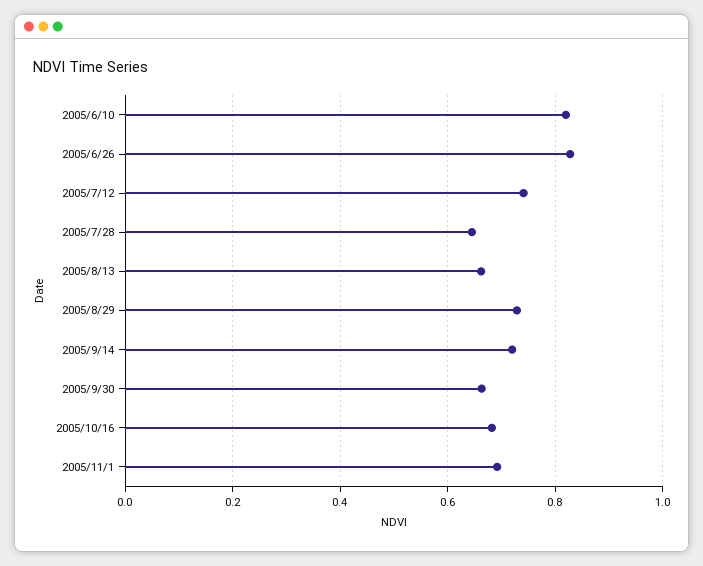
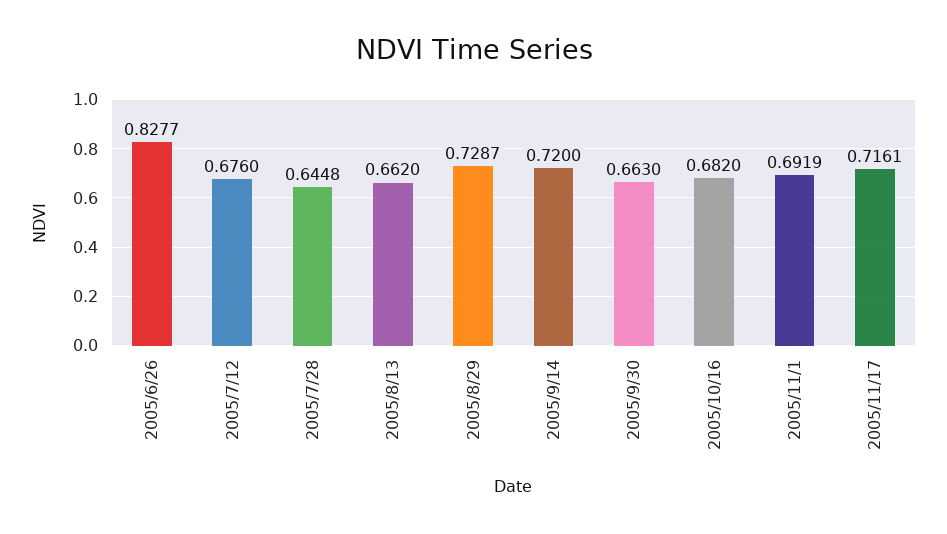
2005/6/10: 0.82 -> none
2005/7/12: 0.74 -> 0.676
2005/11/17: none -> 0.7161

